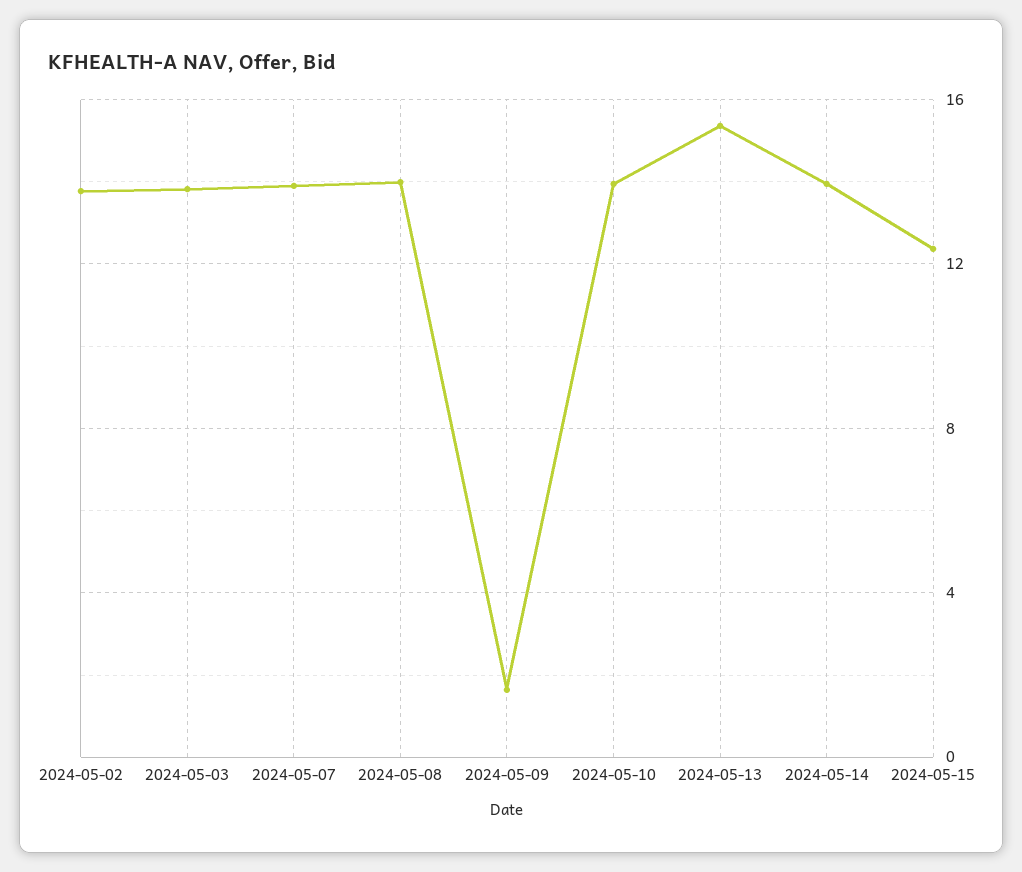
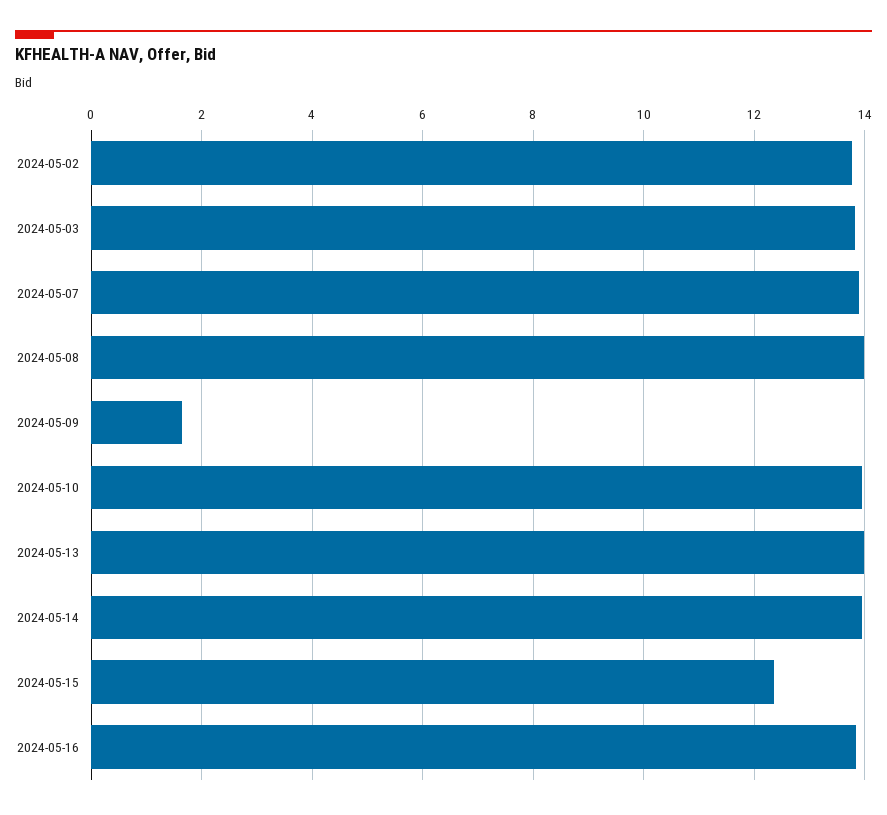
2024-05-13: 15.5 -> 14
2024-05-16: none -> 13.8

